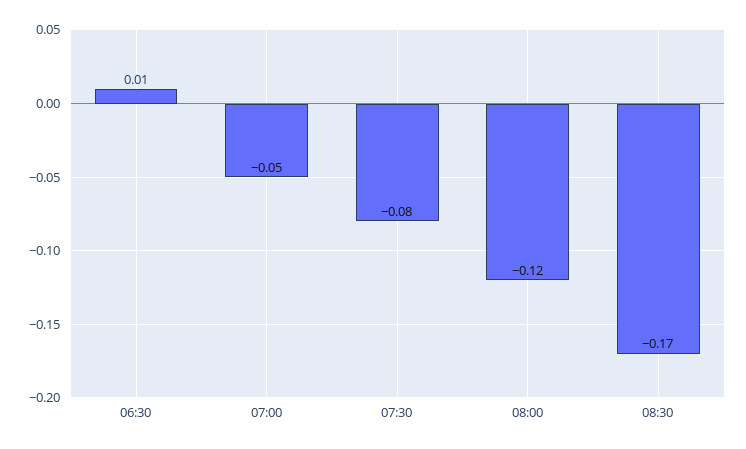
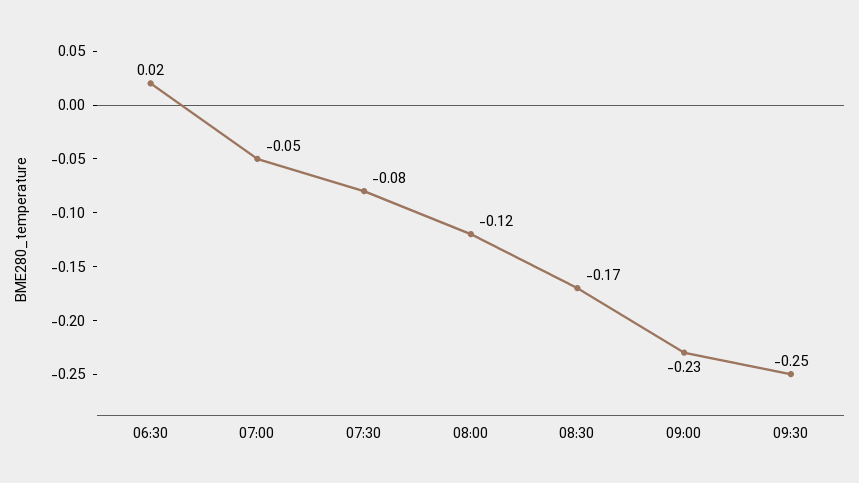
06:30: 0.01 -> 0.02
09:00: none -> -0.23
09:30: none -> -0.25

